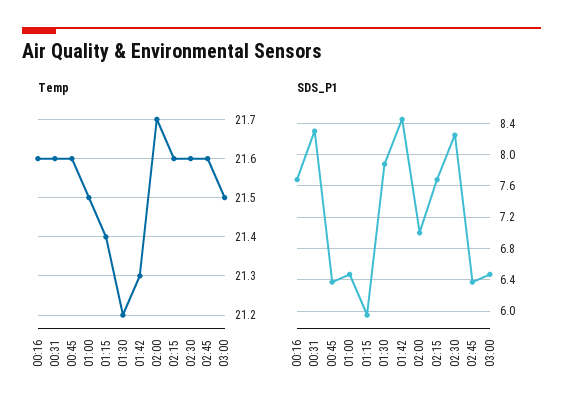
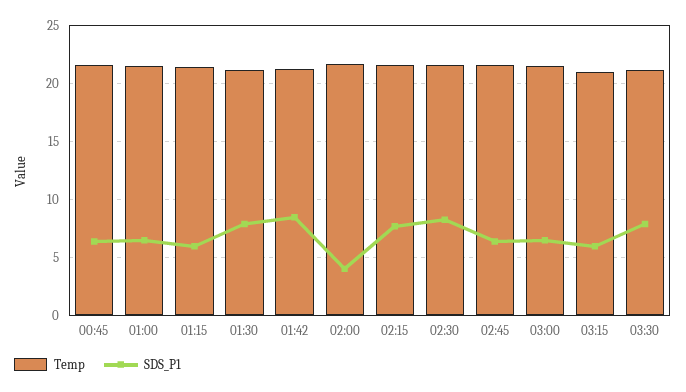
Temp, 00:16: 21.6 -> none
Temp, 00:31: 21.6 -> none
SDS_P1, 00:16: 7.7 -> none
SDS_P1, 00:31: 8.3 -> none
SDS_P1, 02:00: 7 -> 4
Temp, 03:15: none -> 21
SDS_P1, 03:15: none -> 6
Temp, 03:30: none -> 21
SDS_P1, 03:30: none -> 8

